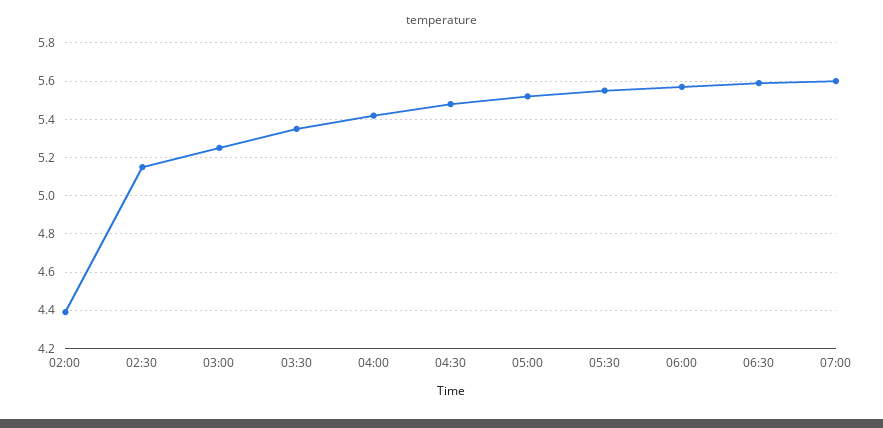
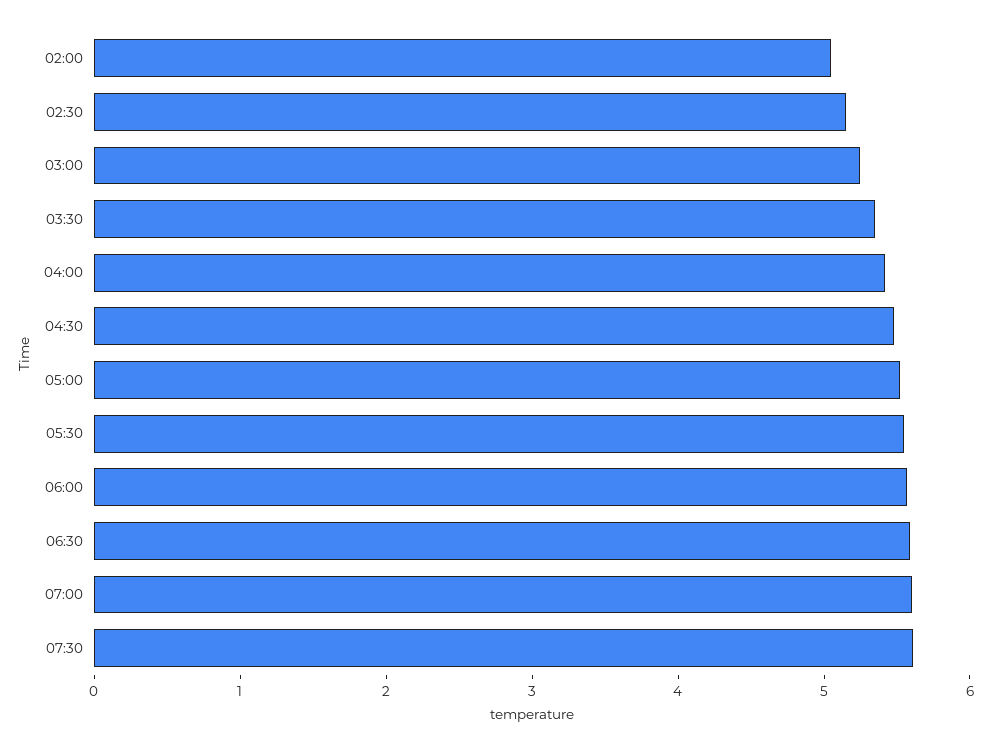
02:00: 4.4 -> 5
07:30: none -> 5.6

